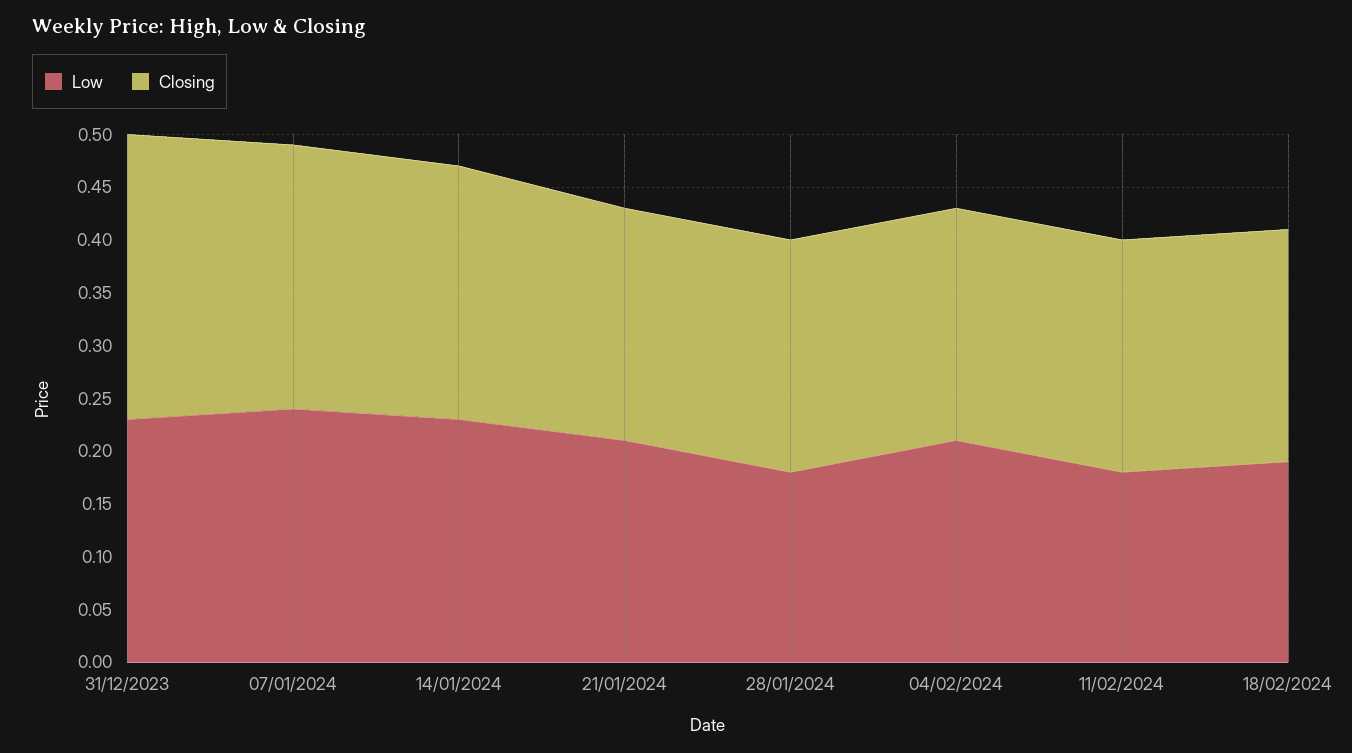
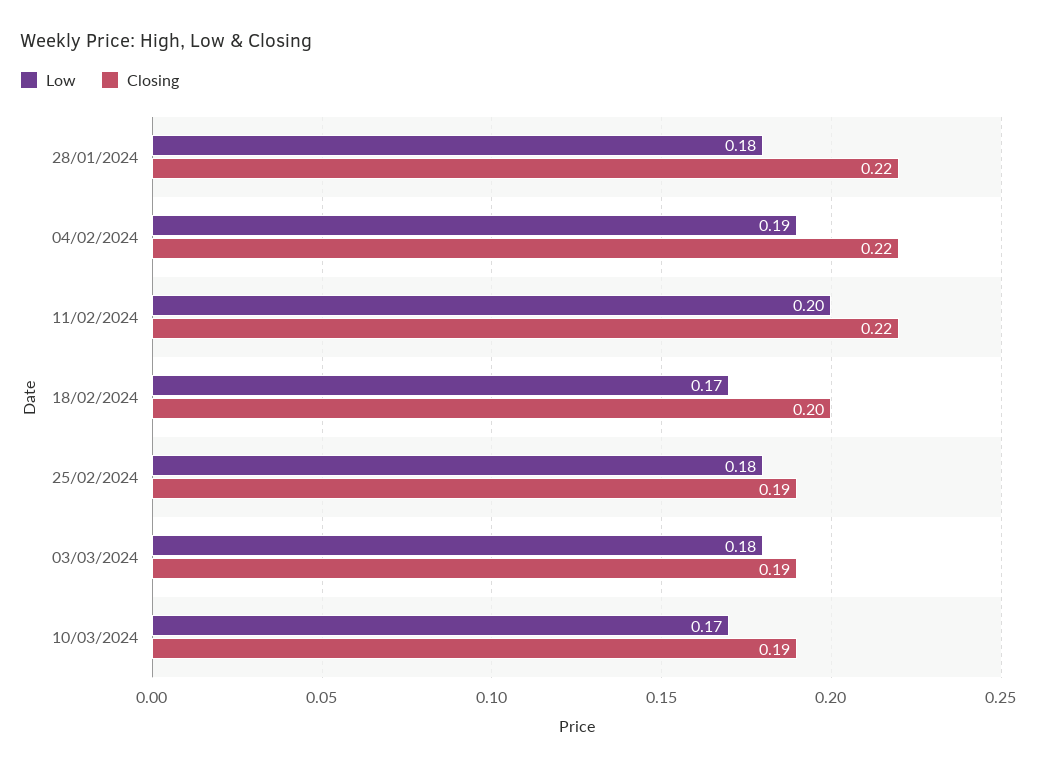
Low, 31/12/2023: 0.23 -> none
Closing, 31/12/2023: 0.27 -> none
Low, 07/01/2024: 0.24 -> none
Closing, 07/01/2024: 0.25 -> none
Low, 14/01/2024: 0.23 -> none
Closing, 14/01/2024: 0.24 -> none
Low, 21/01/2024: 0.21 -> none
Closing, 21/01/2024: 0.22 -> none
Low, 04/02/2024: 0.21 -> 0.19
Low, 11/02/2024: 0.18 -> 0.2
Low, 18/02/2024: 0.19 -> 0.17
Closing, 18/02/2024: 0.22 -> 0.2
Low, 25/02/2024: none -> 0.18
Closing, 25/02/2024: none -> 0.19
Low, 03/03/2024: none -> 0.18
Closing, 03/03/2024: none -> 0.19
Low, 10/03/2024: none -> 0.17
Closing, 10/03/2024: none -> 0.19

